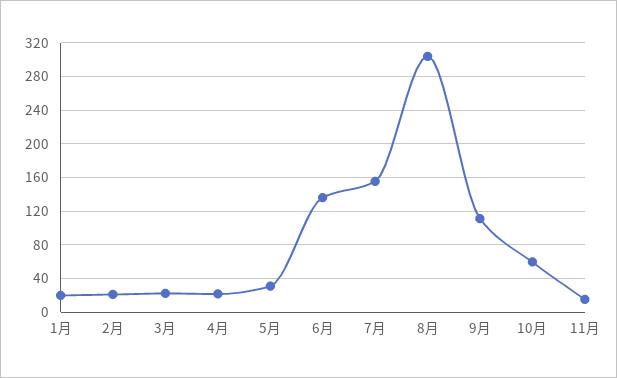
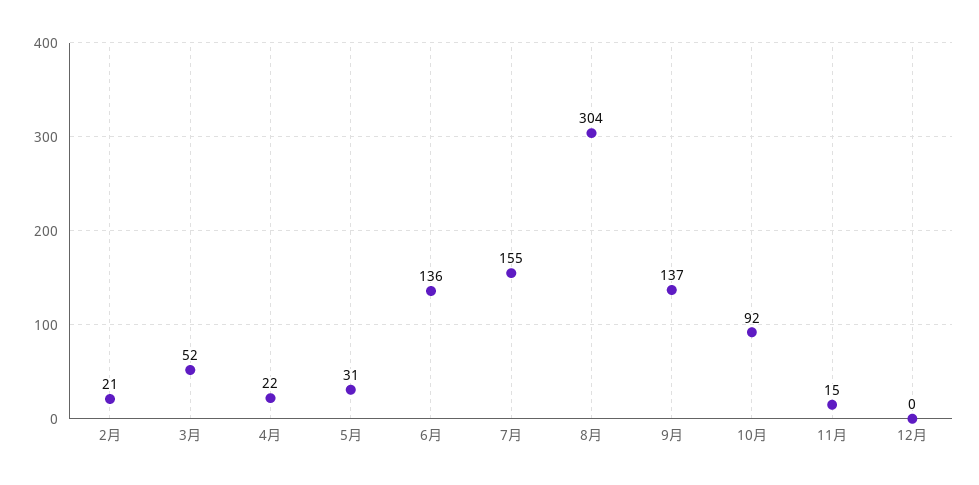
1月: 20 -> none
3月: 20 -> 52
9月: 110 -> 137
10月: 60 -> 92
12月: none -> 0

